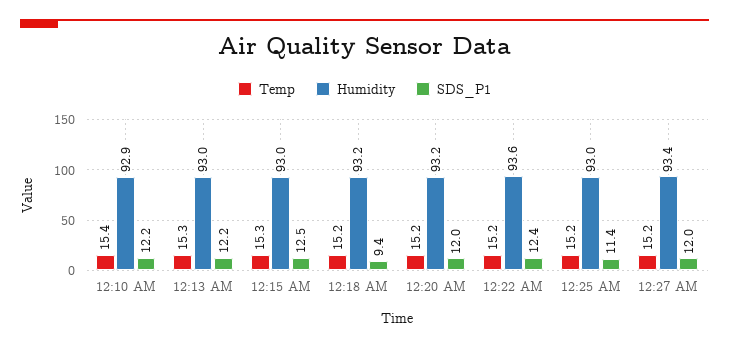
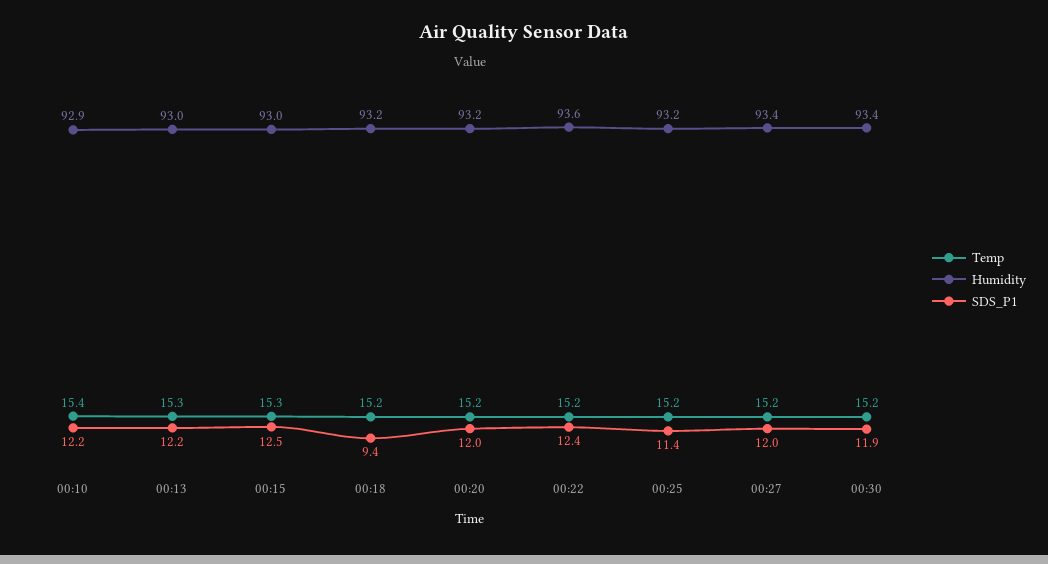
Humidity, 12:25 AM: 93 -> 93.2
Temp, 00:30: none -> 15.2
Humidity, 00:30: none -> 93.4
SDS_P1, 00:30: none -> 11.9

